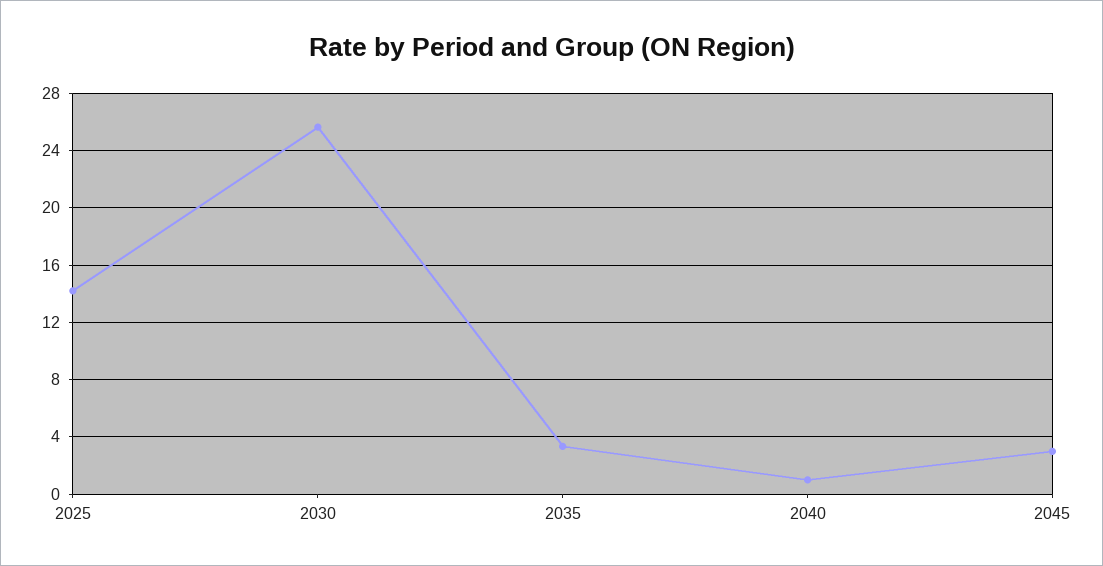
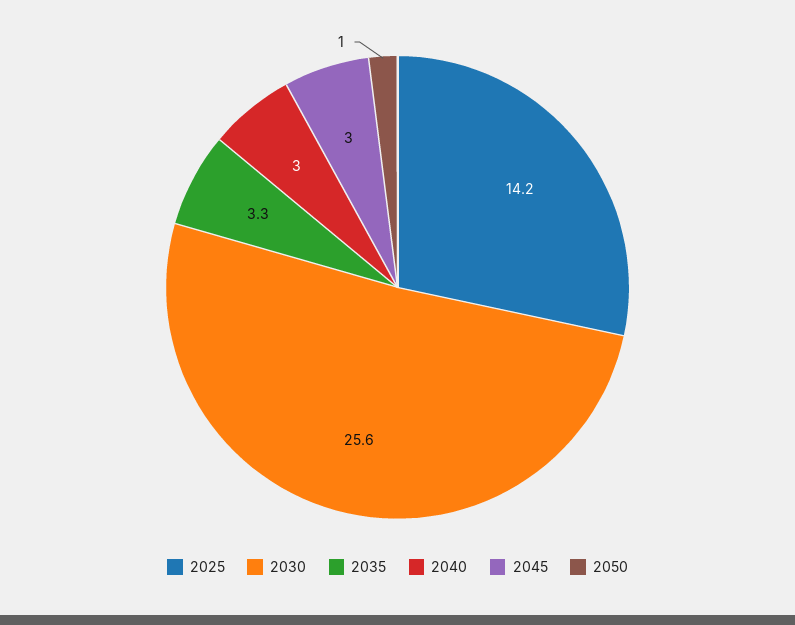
2040: 1 -> 3
2050: none -> 1

